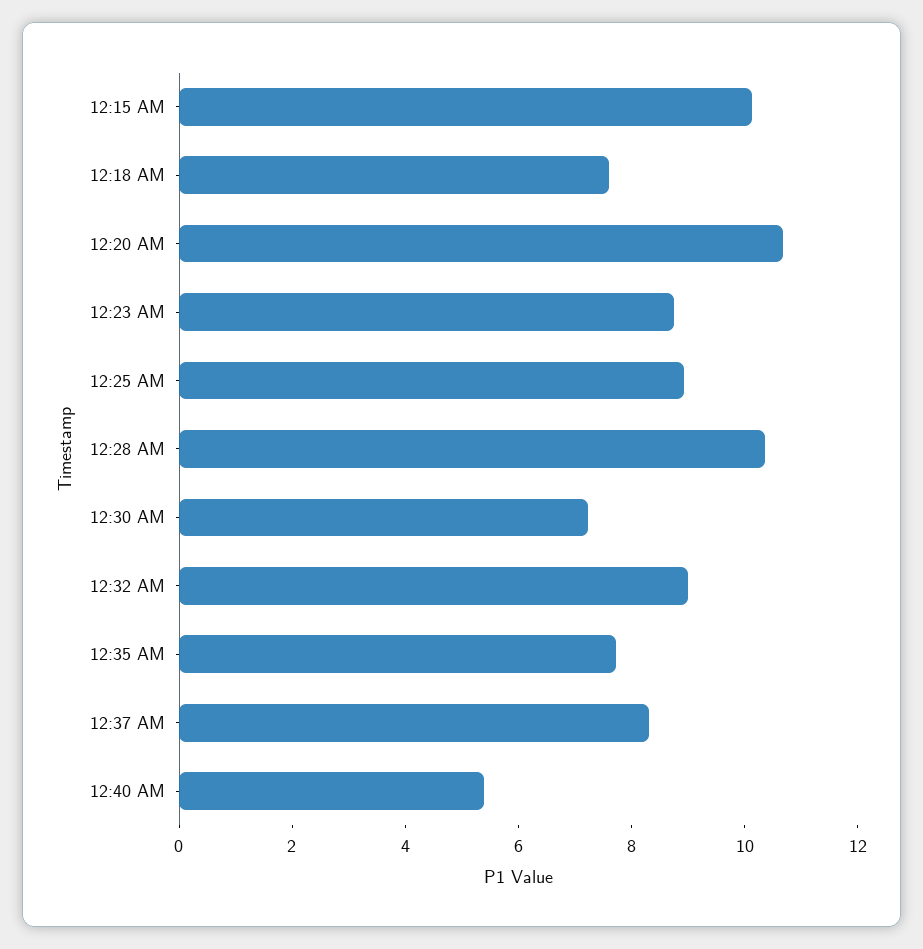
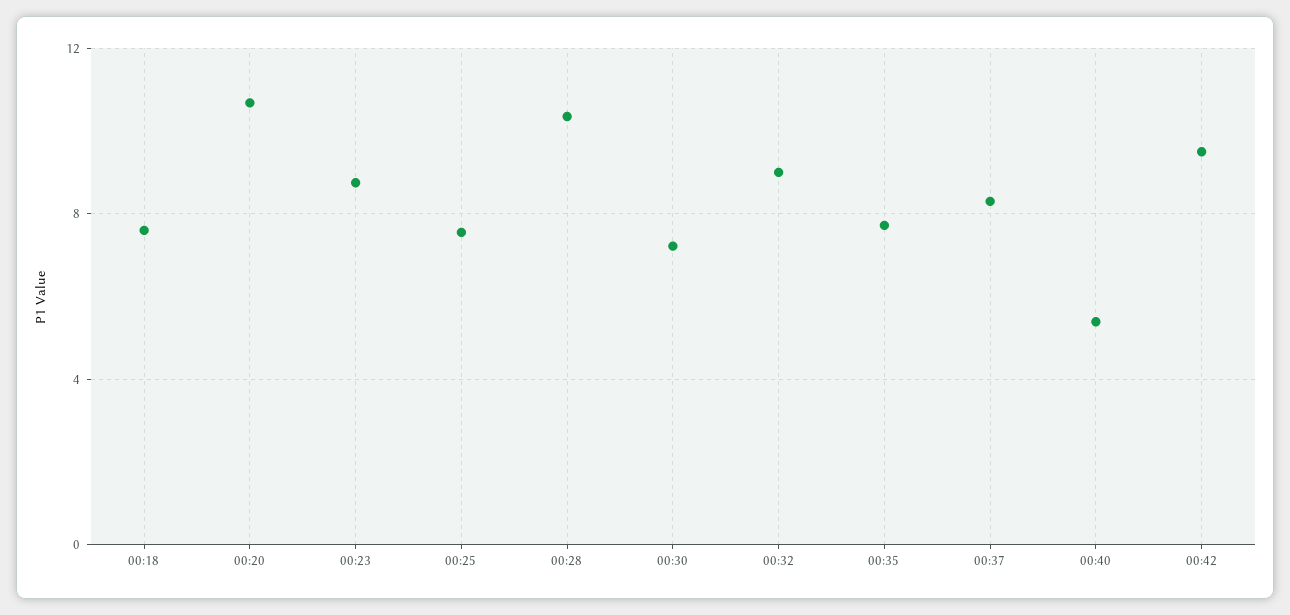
12:15 AM: 10 -> none
12:25 AM: 9 -> 7.5
00:42: none -> 9.5

